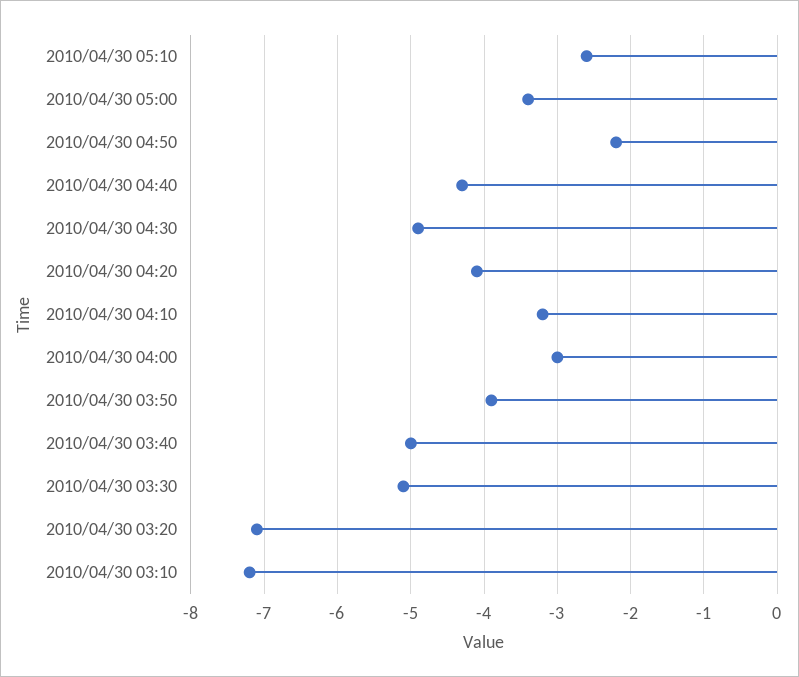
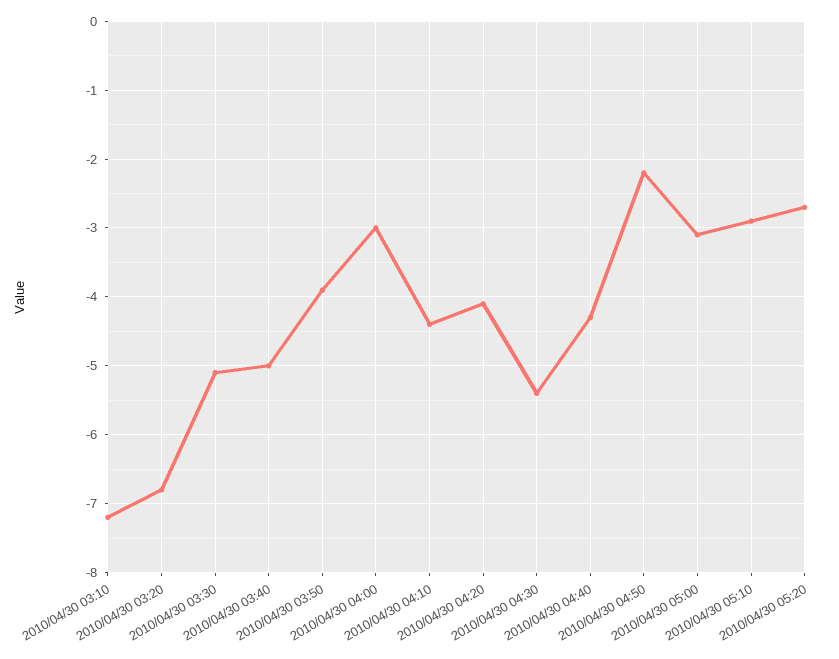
2010/04/30 05:10: -2.6 -> -2.9
2010/04/30 05:00: -3.4 -> -3.1
2010/04/30 04:30: -4.9 -> -5.4
2010/04/30 04:10: -3.2 -> -4.4
2010/04/30 03:20: -7.1 -> -6.8
2010/04/30 05:20: none -> -2.7

